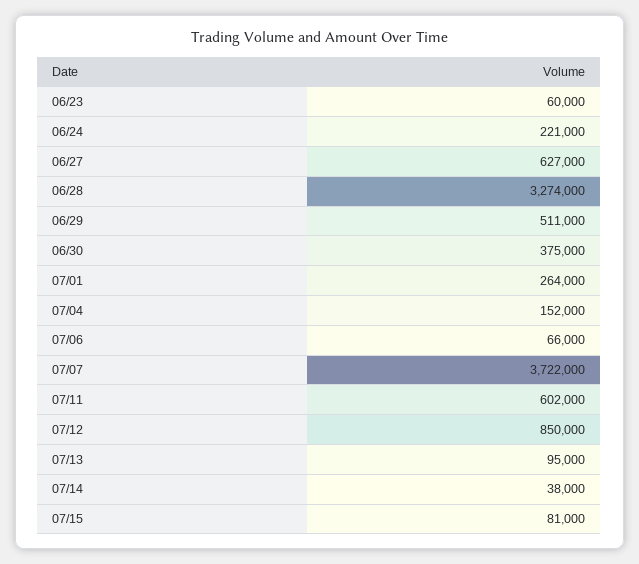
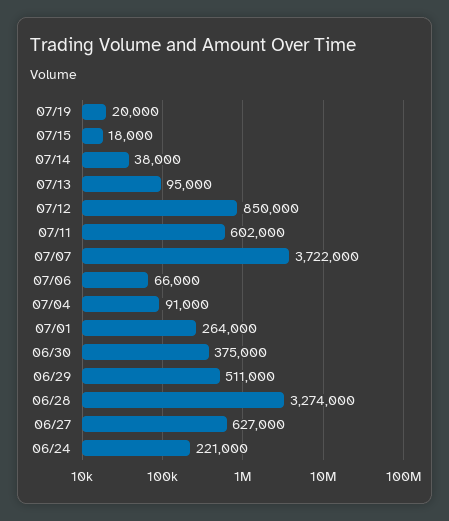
06/23: 60000 -> none
07/04: 152000 -> 91000
07/15: 81000 -> 18000
07/19: none -> 20000

